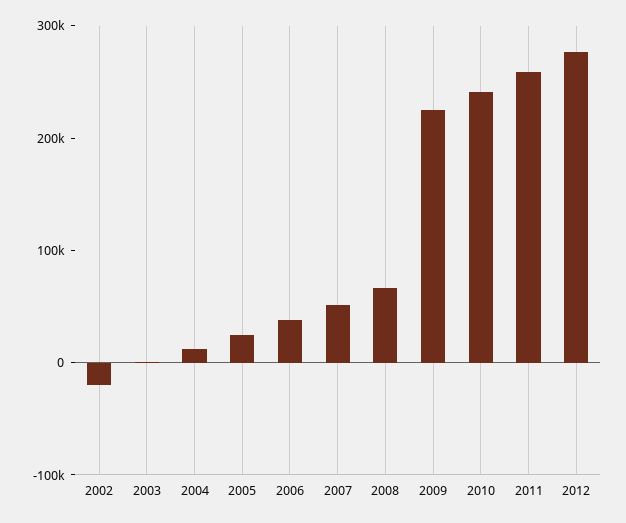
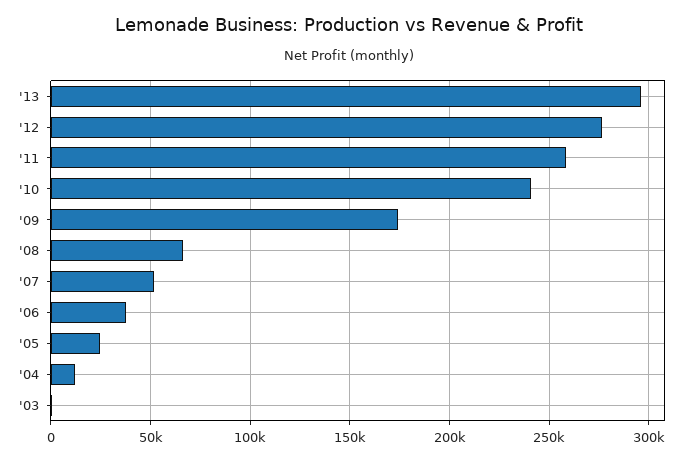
2002: -20000 -> none
2009: 220000 -> 175000
'13: none -> 295000

